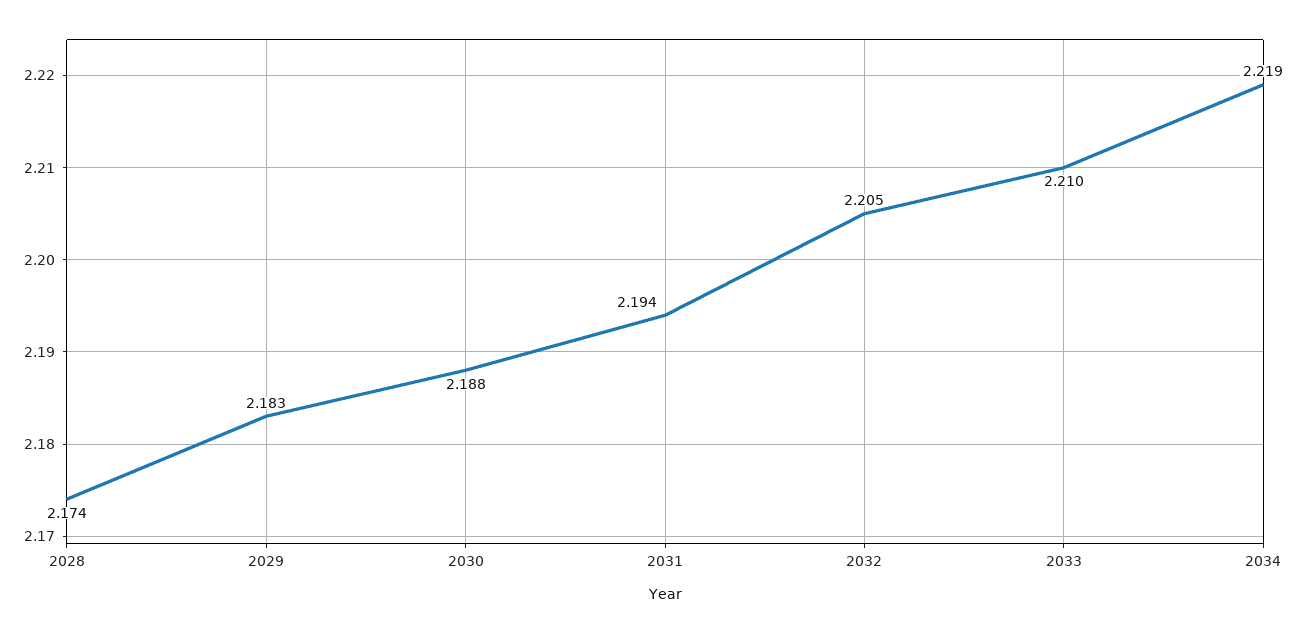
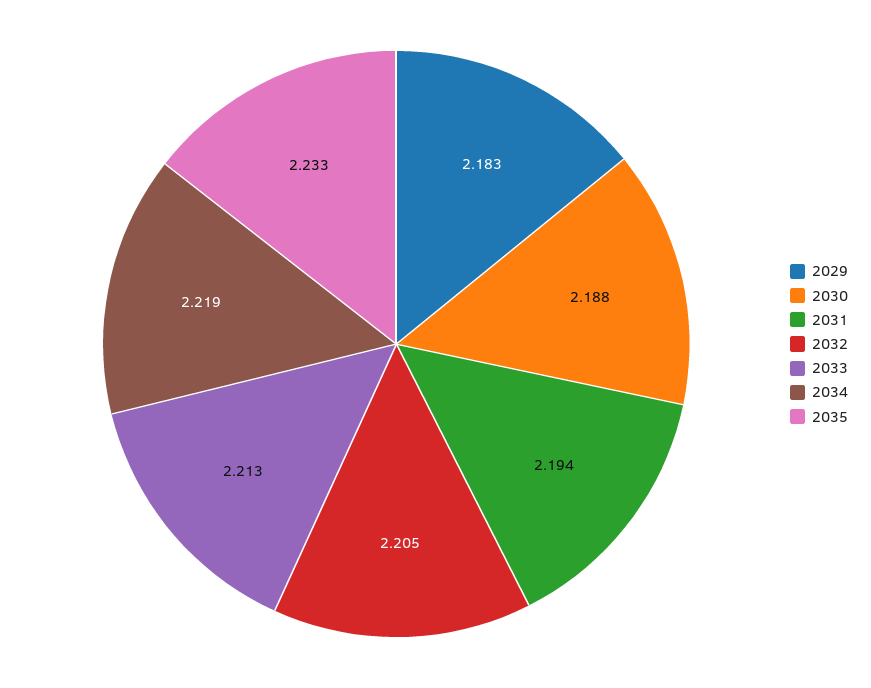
2028: 2.174 -> none
2033: 2.21 -> 2.213
2035: none -> 2.233

